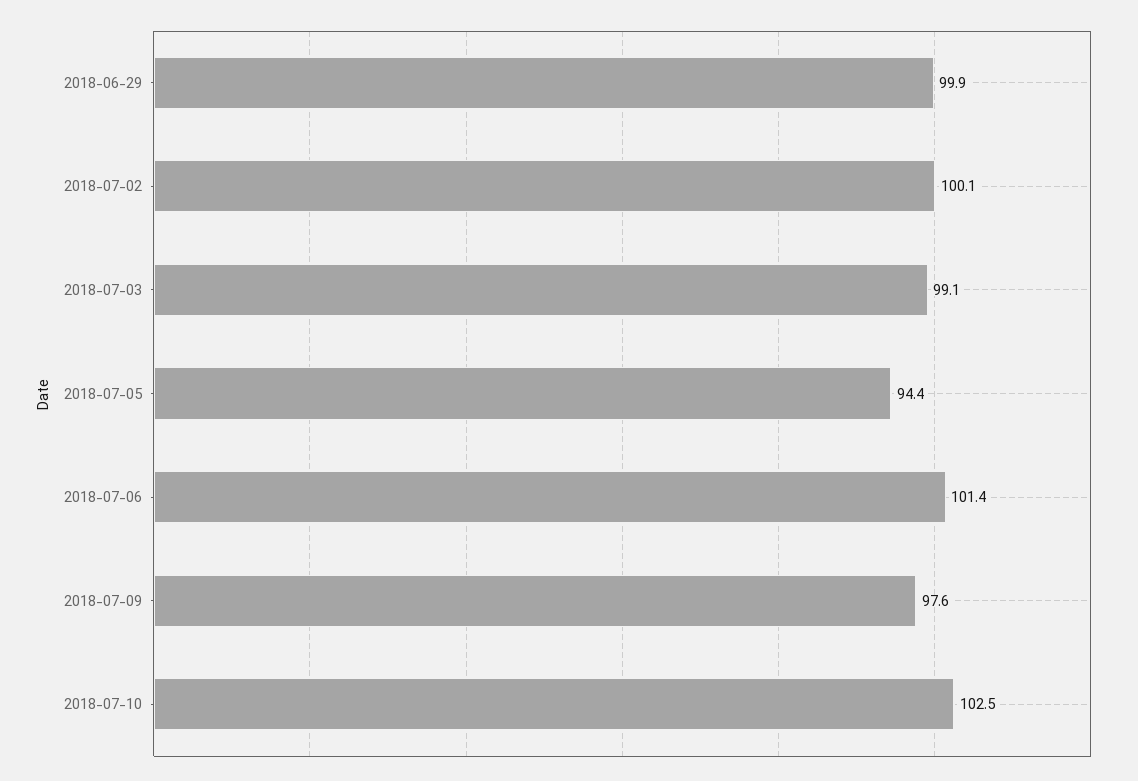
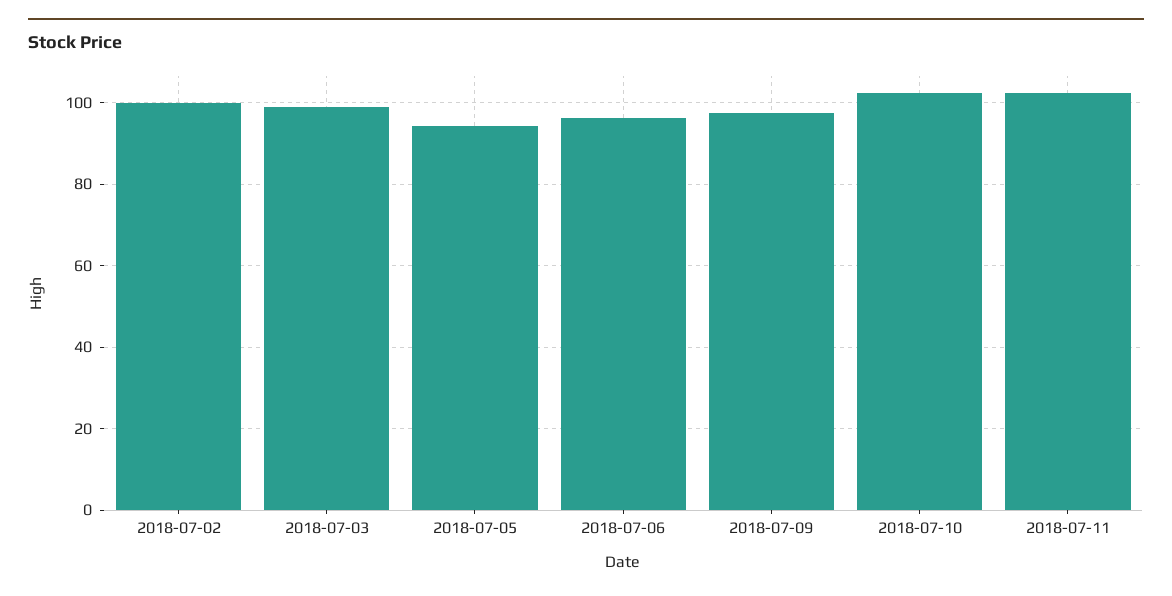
2018-06-29: 99.9 -> none
2018-07-06: 101.4 -> 96
2018-07-11: none -> 102

